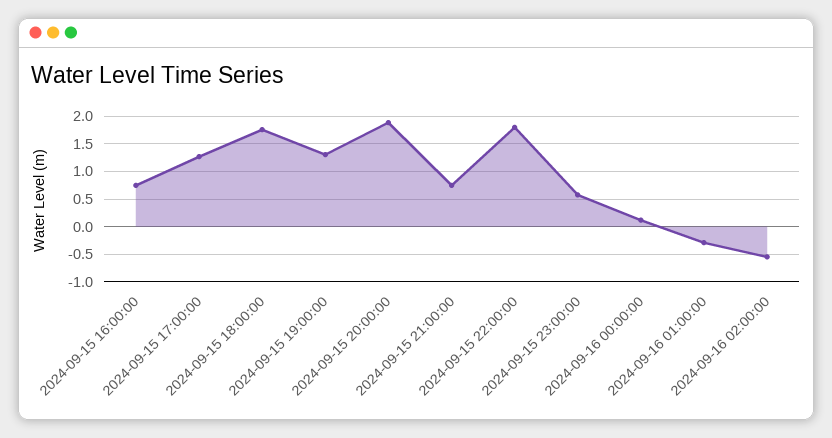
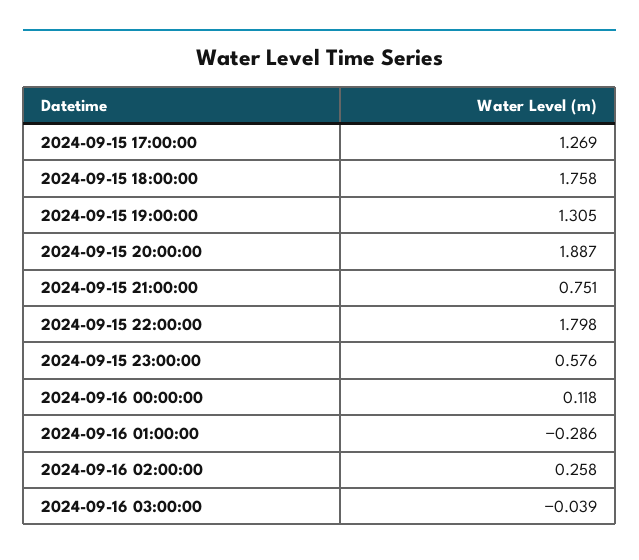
2024-09-15 16:00:00: 0.75 -> none
2024-09-16 02:00:00: -0.5 -> 0.258
2024-09-16 03:00:00: none -> -0.039

